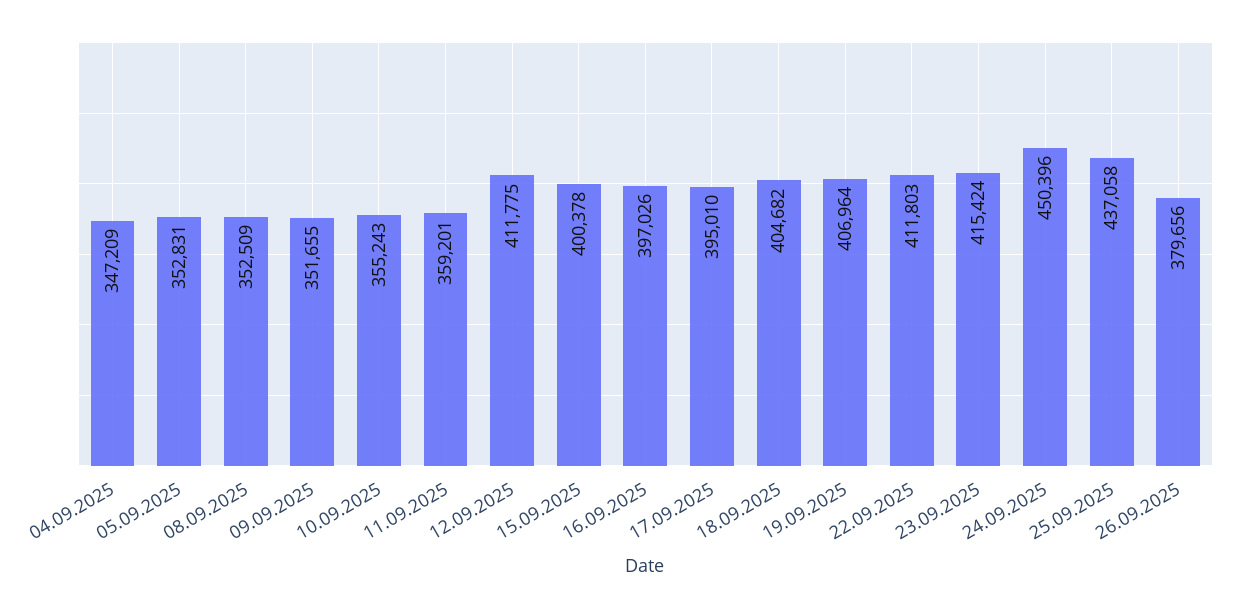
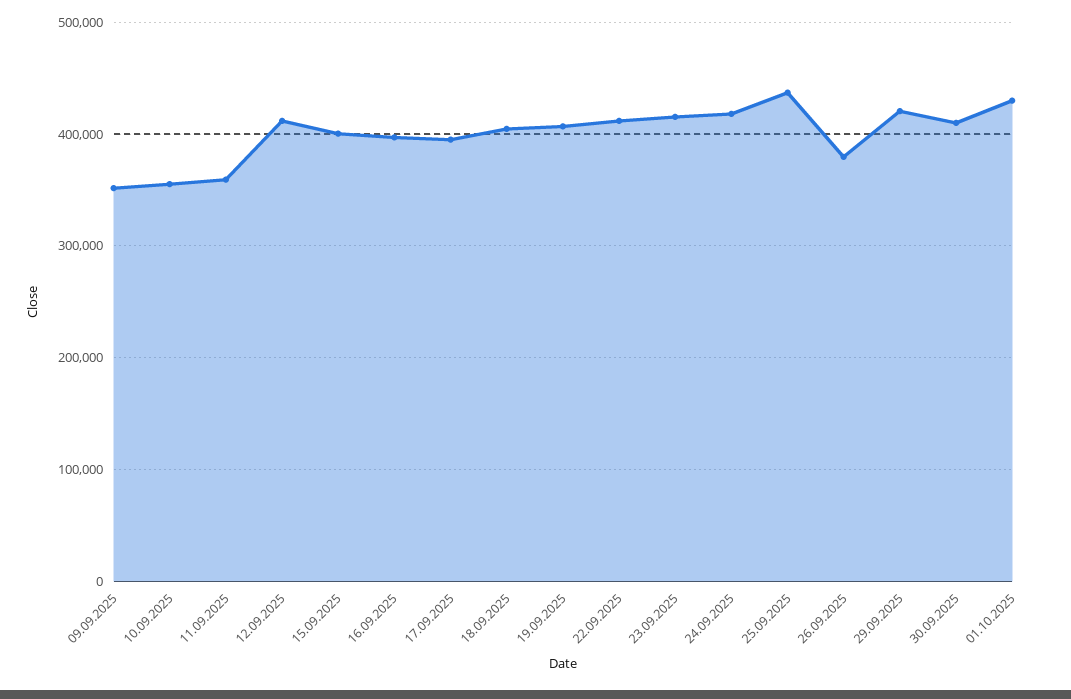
04.09.2025: 347209 -> none
05.09.2025: 352831 -> none
08.09.2025: 352509 -> none
24.09.2025: 450396 -> 420000
29.09.2025: none -> 420000
30.09.2025: none -> 410000
01.10.2025: none -> 430000

